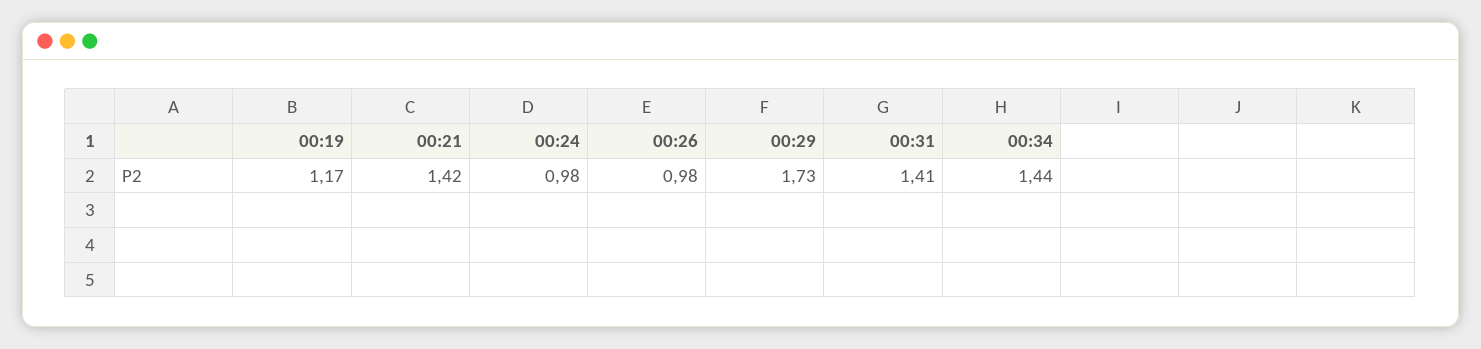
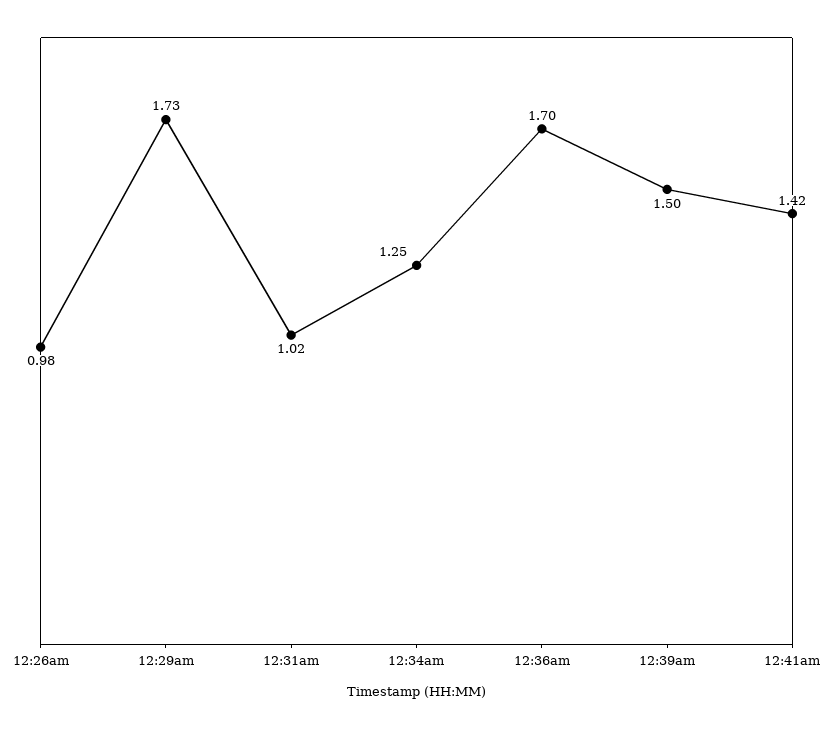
00:19: 1.17 -> none
00:21: 1.42 -> none
00:24: 0.98 -> none
00:31: 1.41 -> 1.02
00:34: 1.44 -> 1.25
12:36am: none -> 1.7
12:39am: none -> 1.5
12:41am: none -> 1.42

